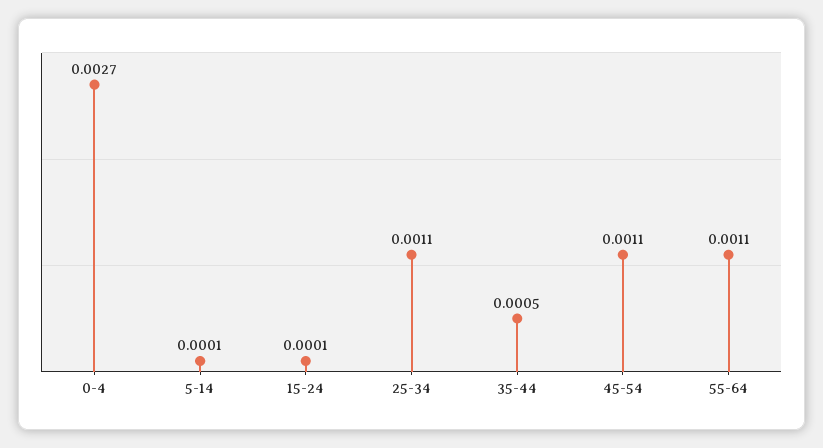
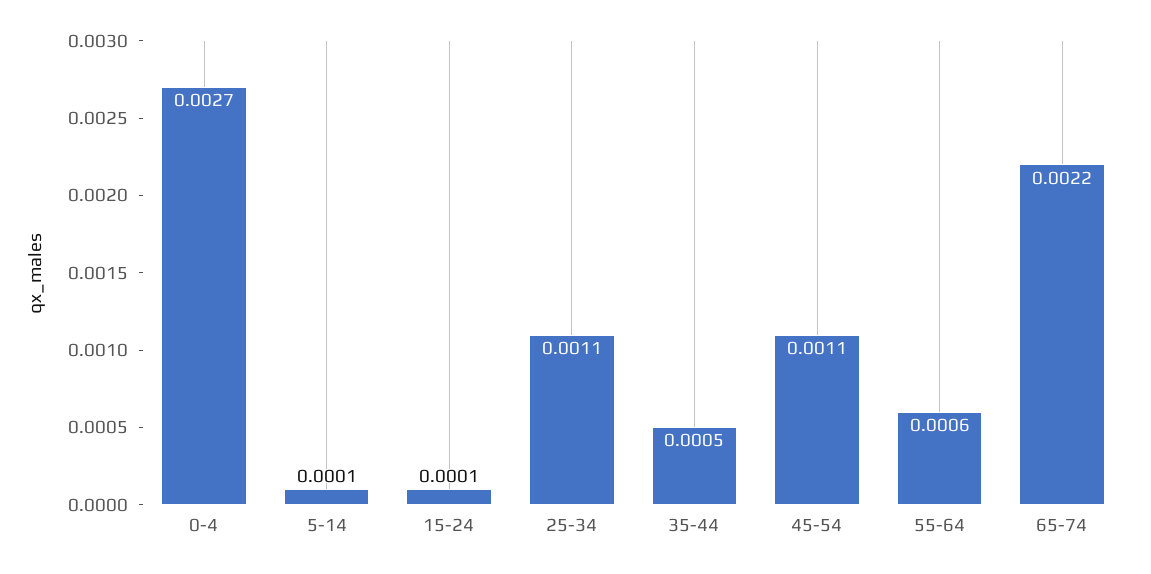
55-64: 0.0011 -> 0.0006
65-74: none -> 0.0022

